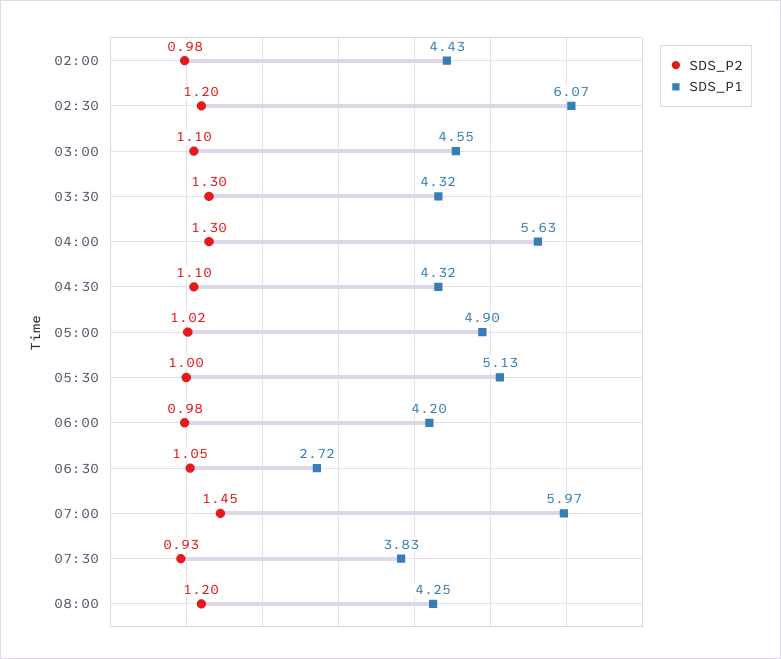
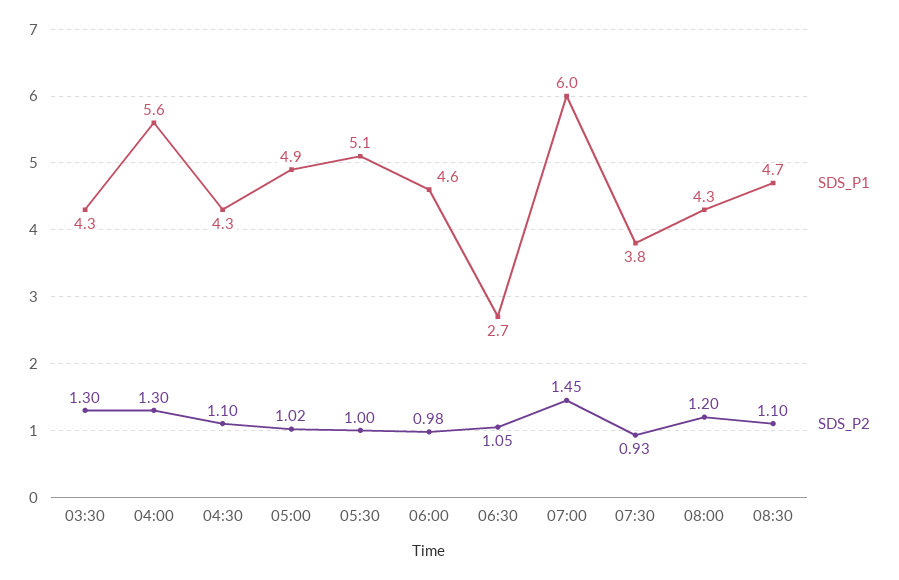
SDS_P2, 02:00: 0.98 -> none
SDS_P1, 02:00: 4.43 -> none
SDS_P2, 02:30: 1.2 -> none
SDS_P1, 02:30: 6.07 -> none
SDS_P2, 03:00: 1.1 -> none
SDS_P1, 03:00: 4.55 -> none
SDS_P1, 06:00: 4.2 -> 4.6
SDS_P1, 08:30: none -> 4.7
SDS_P2, 08:30: none -> 1.1

